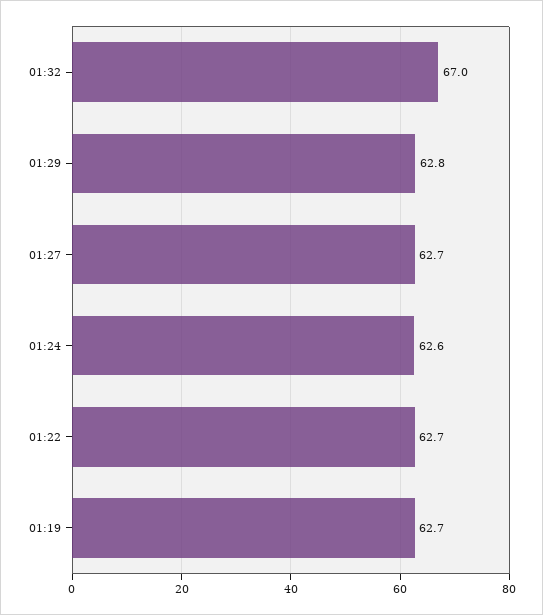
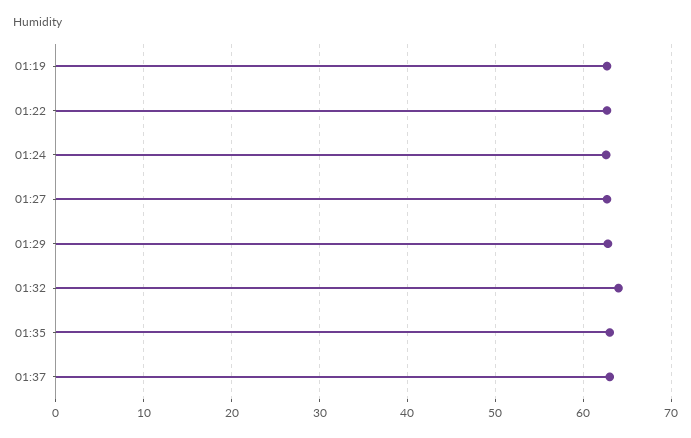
01:32: 67 -> 64
01:35: none -> 63
01:37: none -> 63

